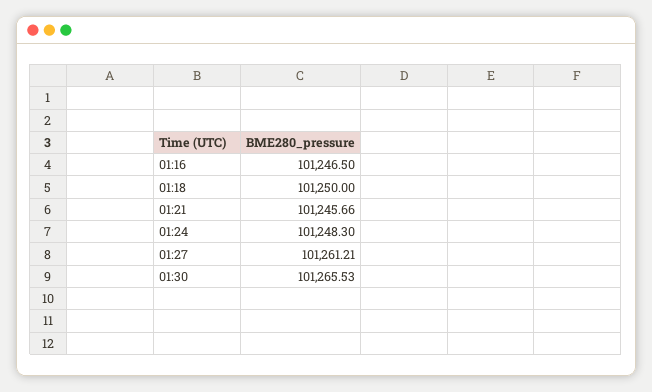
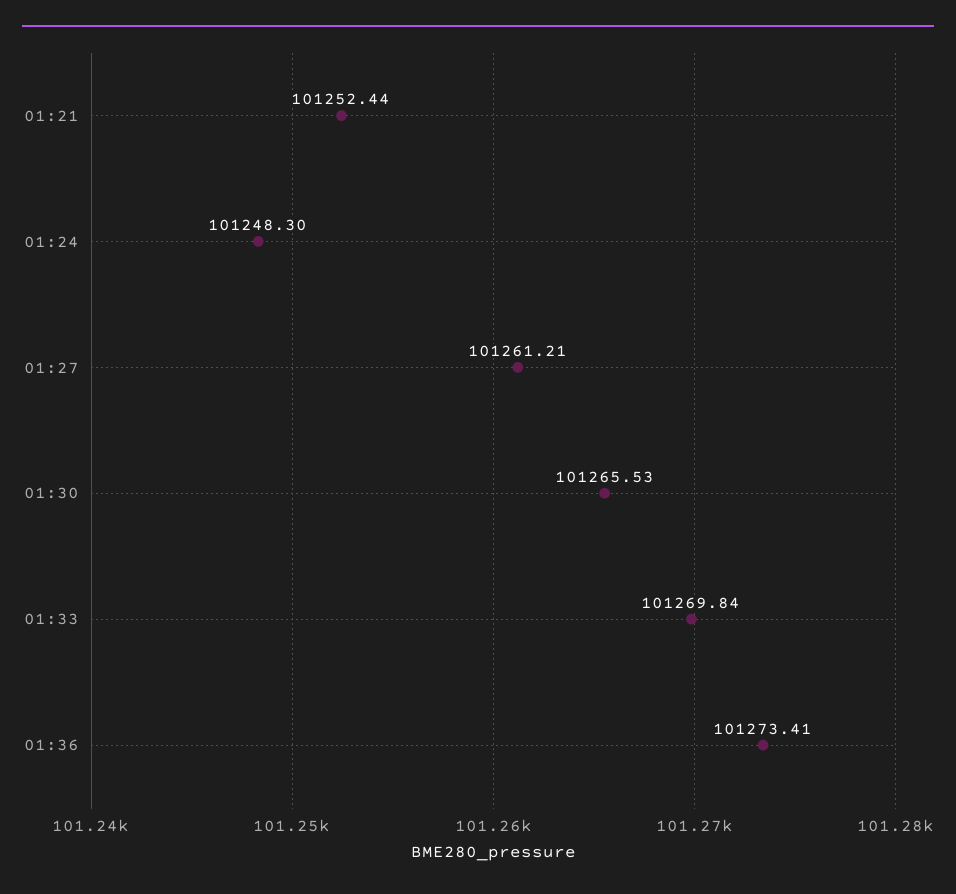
01:16: 101246.5 -> none
01:18: 101250 -> none
01:21: 101245.66 -> 101252.44
01:33: none -> 101269.84
01:36: none -> 101273.41

